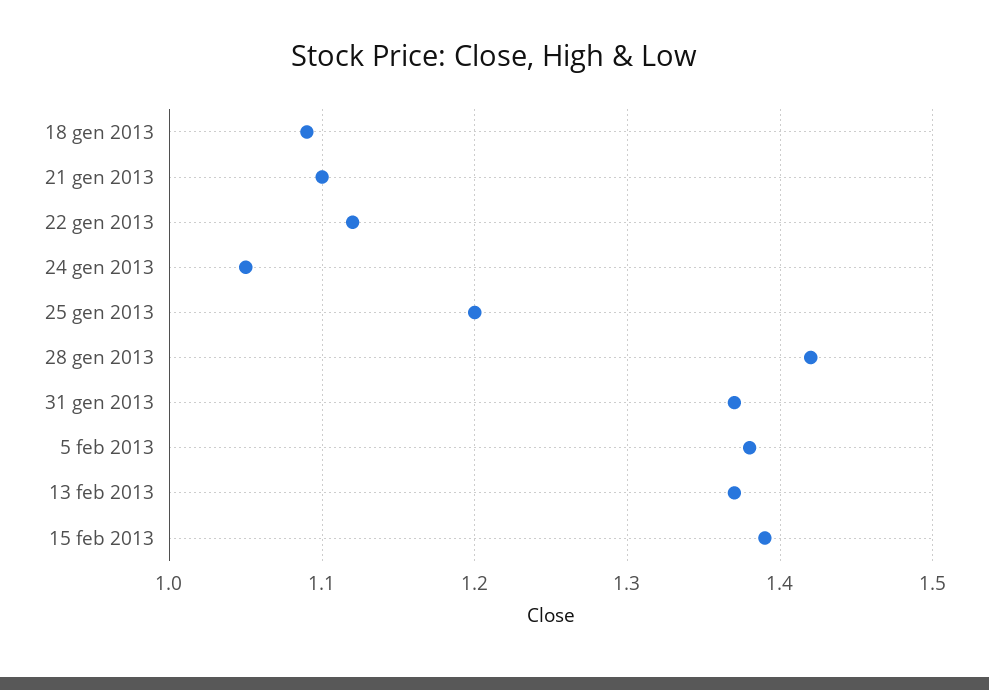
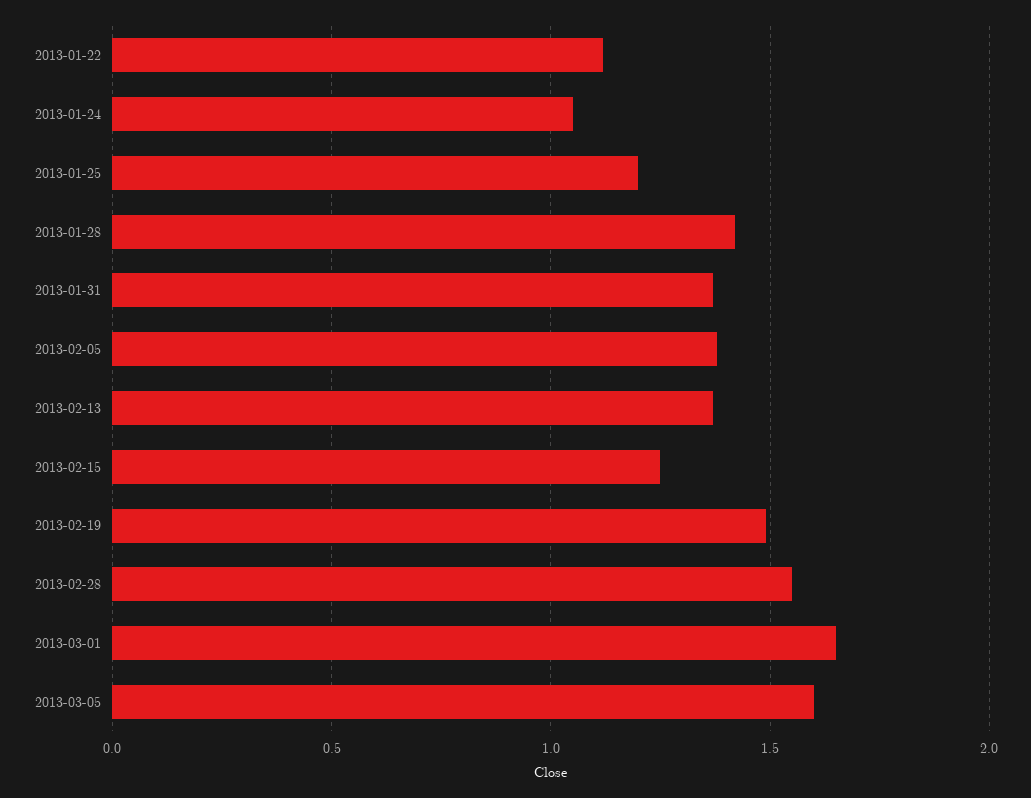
18 gen 2013: 1.09 -> none
21 gen 2013: 1.1 -> none
15 feb 2013: 1.39 -> 1.25
2013-02-19: none -> 1.5
2013-02-28: none -> 1.55
2013-03-01: none -> 1.65
2013-03-05: none -> 1.6

